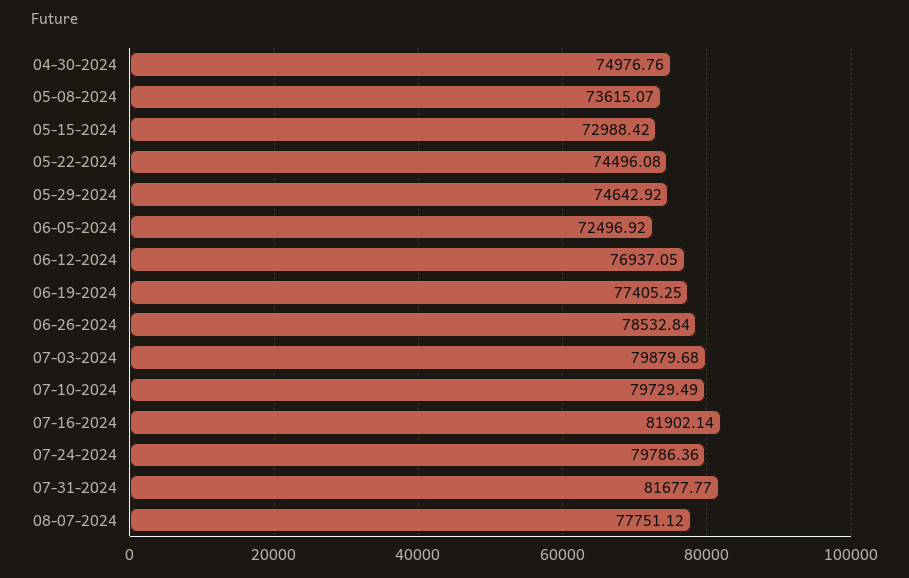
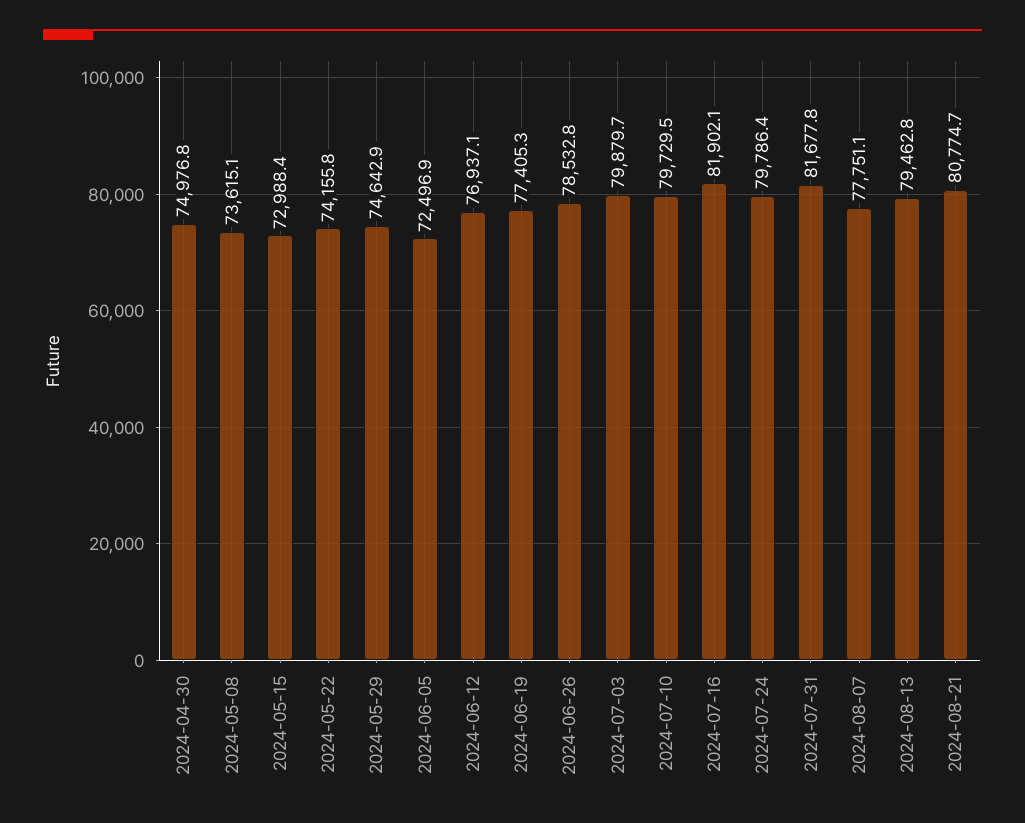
05-22-2024: 74496.08 -> 74155.8
2024-08-13: none -> 79462.8
2024-08-21: none -> 80774.7

